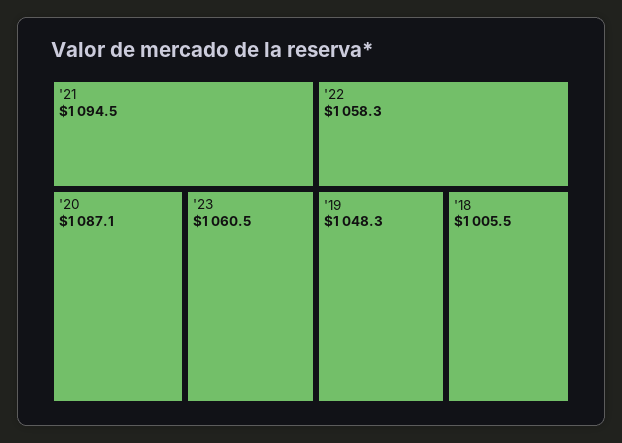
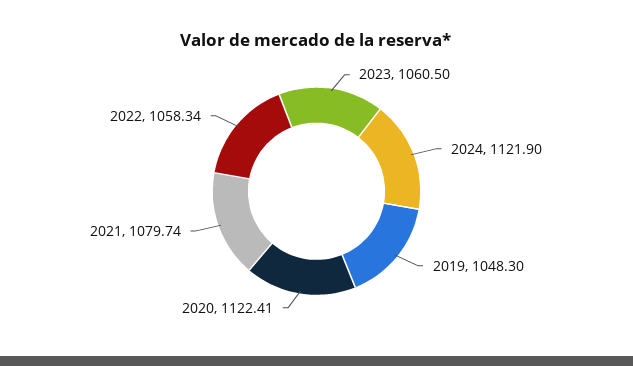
'21: 1094.5 -> 1079.74
'20: 1087.1 -> 1122.41
'18: 1005.5 -> none
2024: none -> 1121.9

